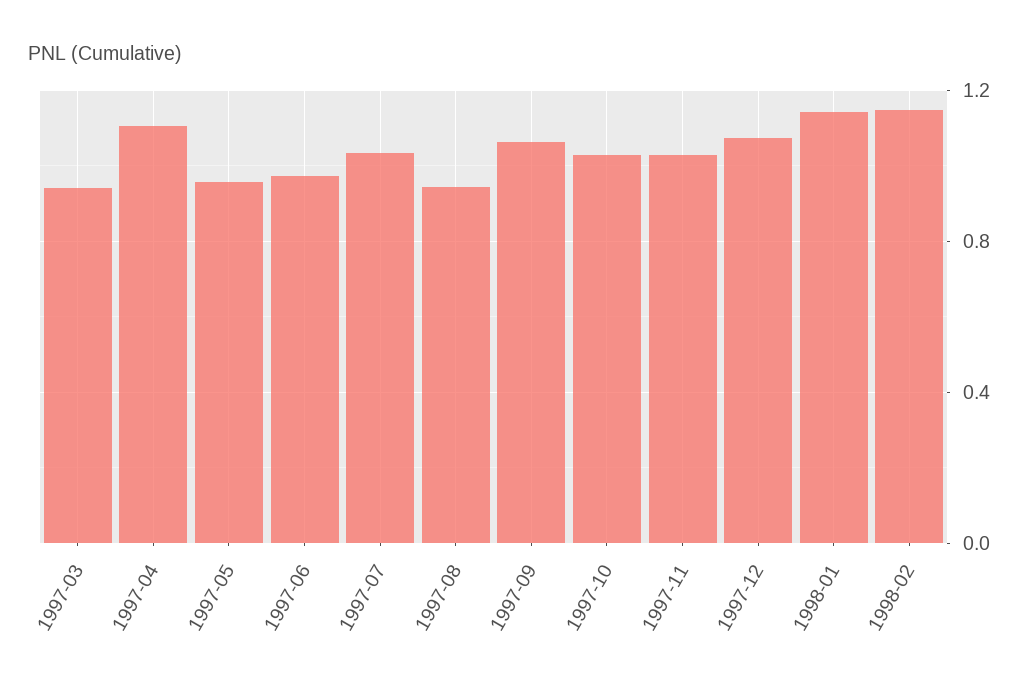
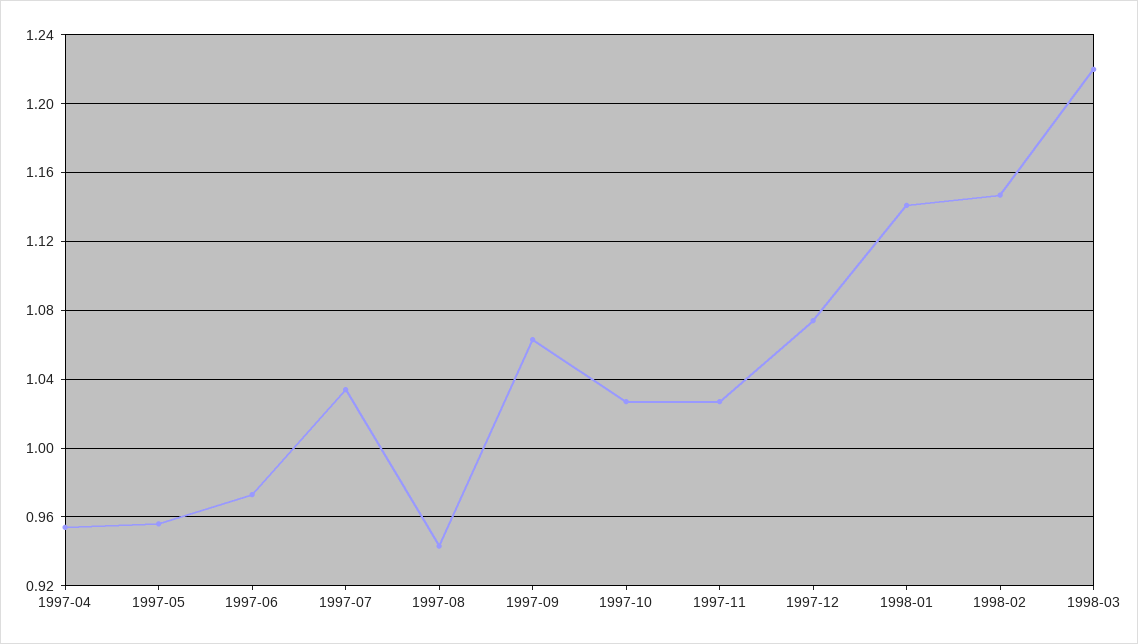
1997-03: 0.95 -> none
1997-04: 1.1 -> 0.955
1998-03: none -> 1.22

